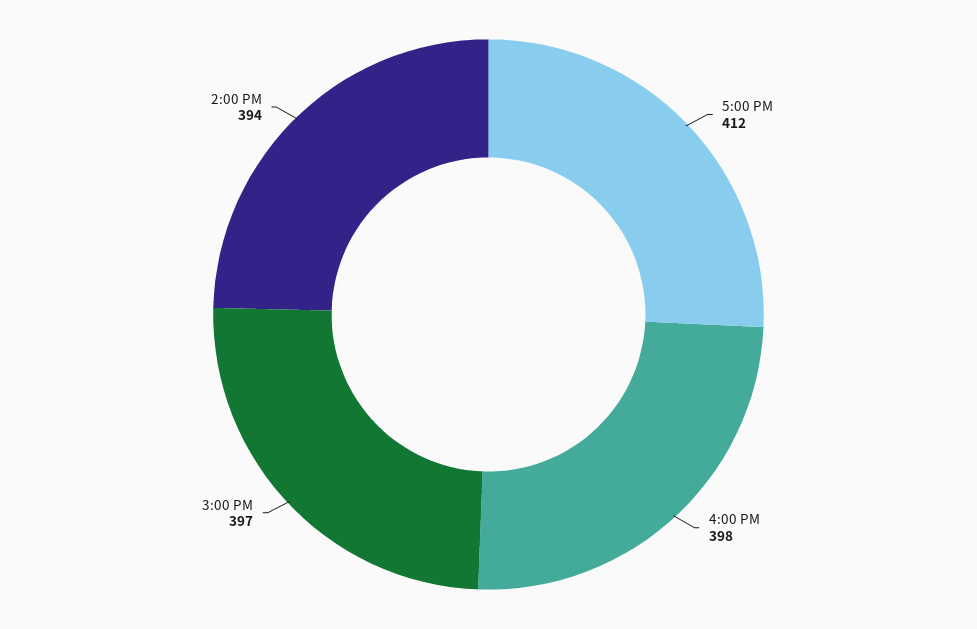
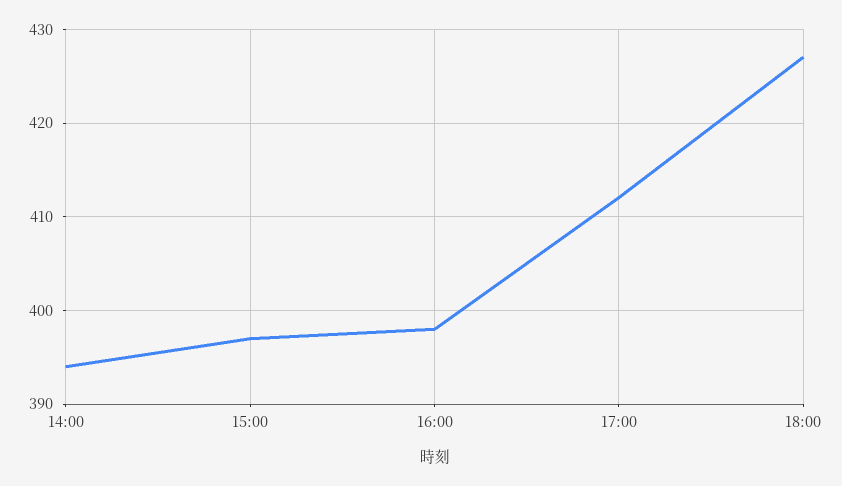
18:00: none -> 427

